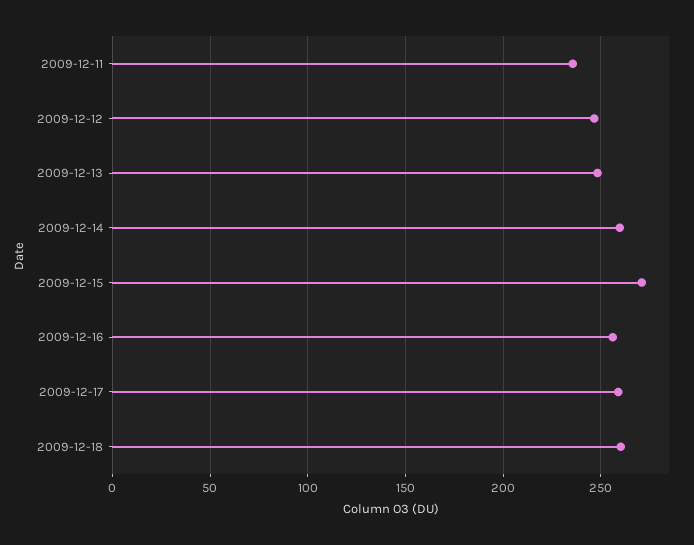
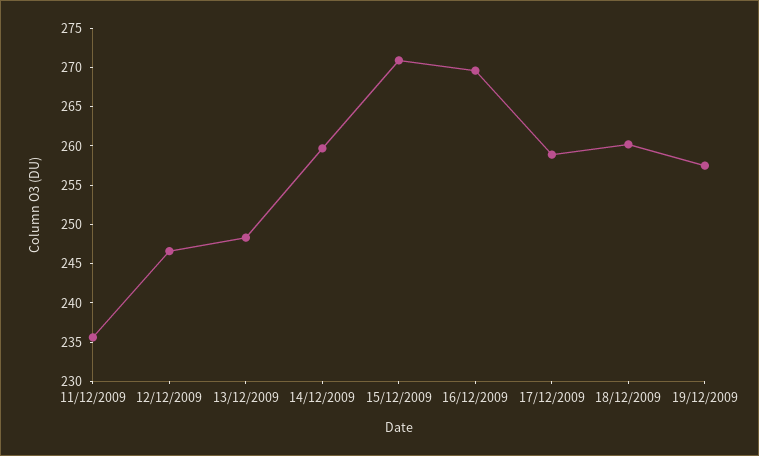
2009-12-16: 255 -> 270
19/12/2009: none -> 257.5

